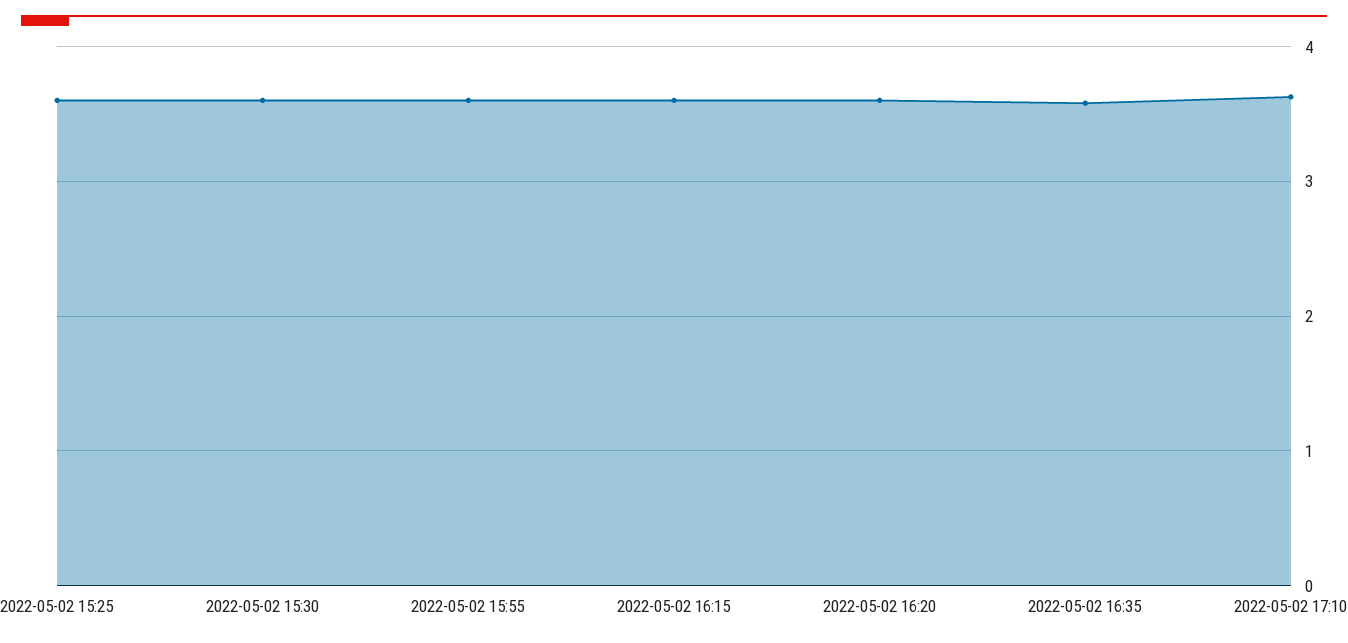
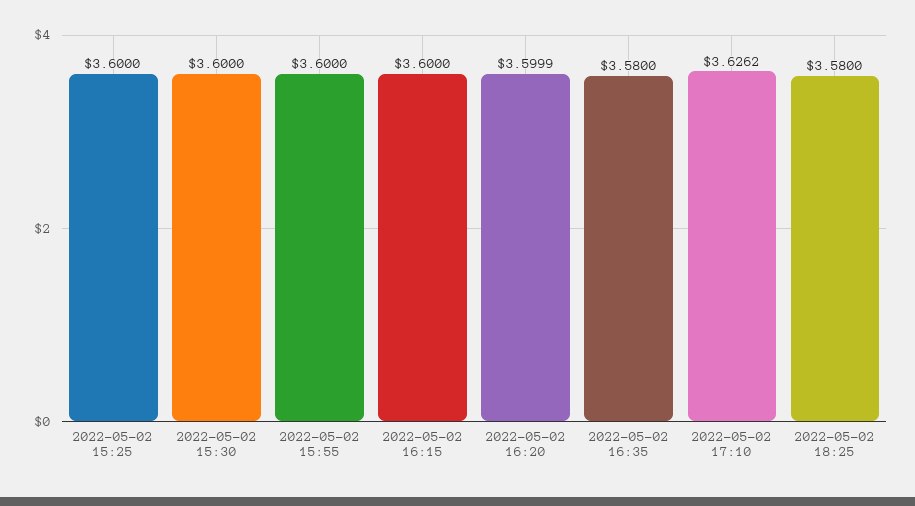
2022-05-02 18:25: none -> 3.58

